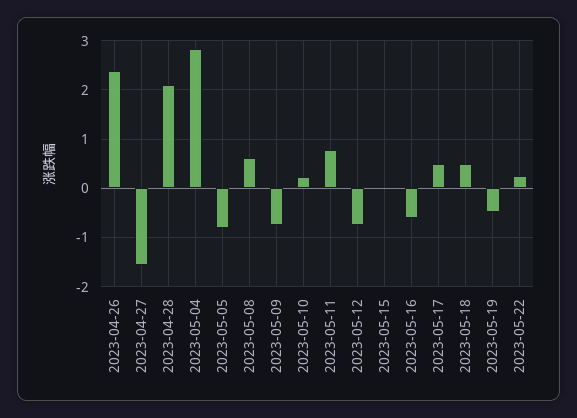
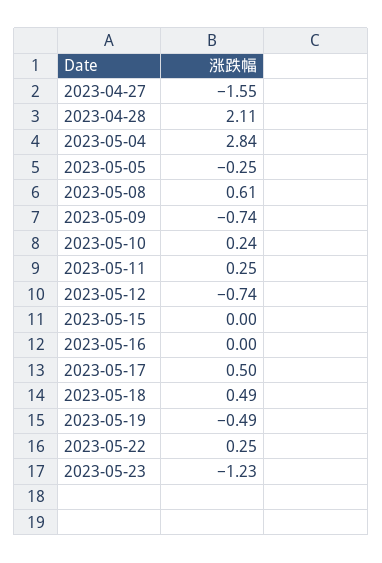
2023-04-26: 2.4 -> none
2023-05-05: -0.8 -> -0.25
2023-05-11: 0.8 -> 0.25
2023-05-16: -0.6 -> 0
2023-05-23: none -> -1.23

